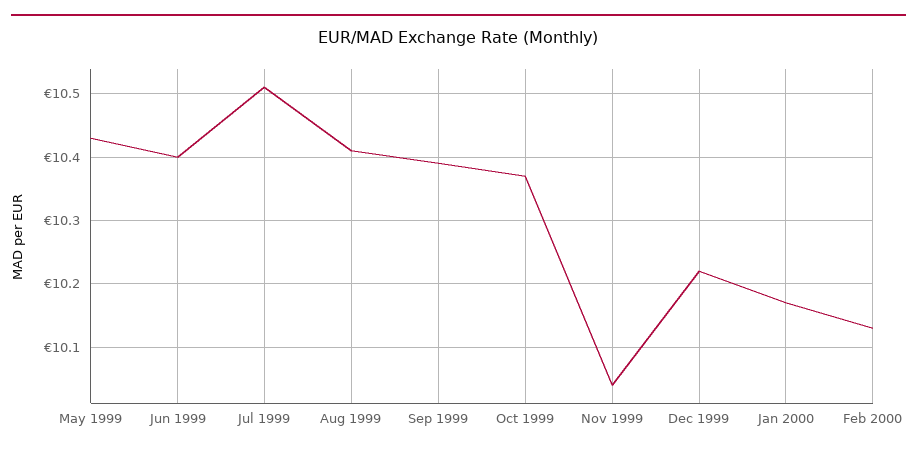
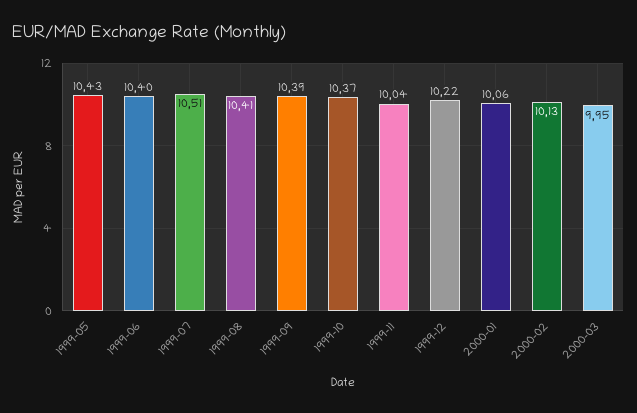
Jan 2000: 10.17 -> 10.06
2000-03: none -> 9.95

